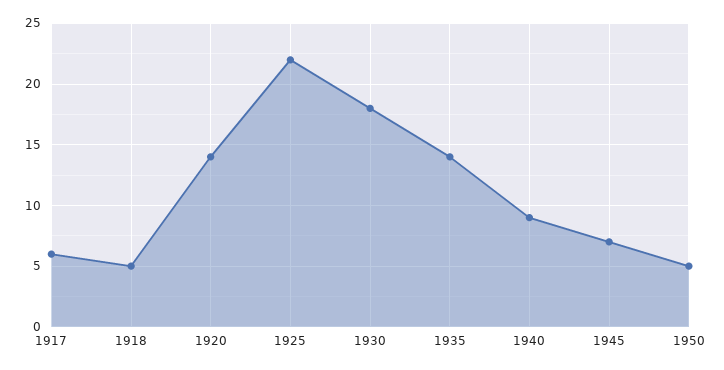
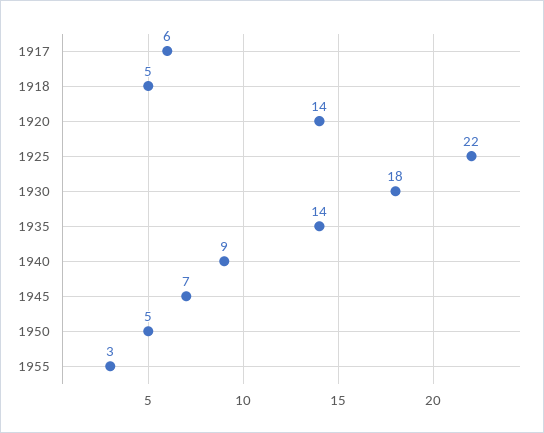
1955: none -> 3

